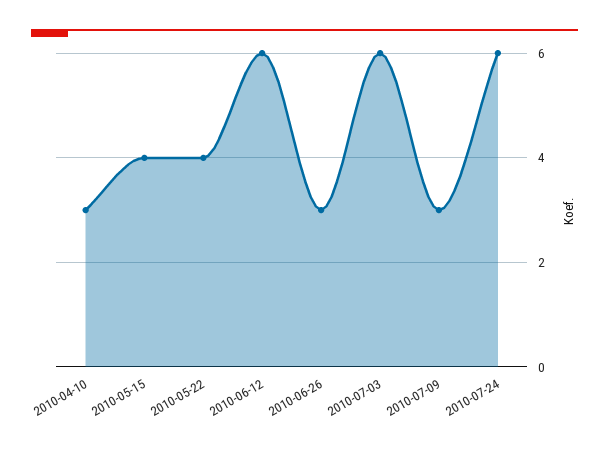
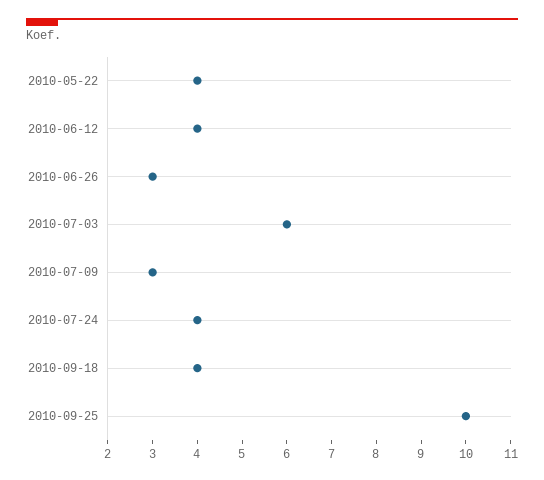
2010-04-10: 3 -> none
2010-05-15: 4 -> none
2010-06-12: 6 -> 4
2010-07-24: 6 -> 4
2010-09-18: none -> 4
2010-09-25: none -> 10

